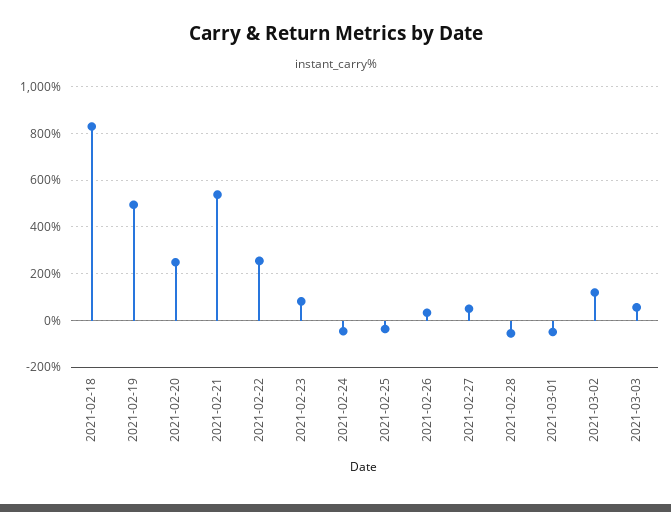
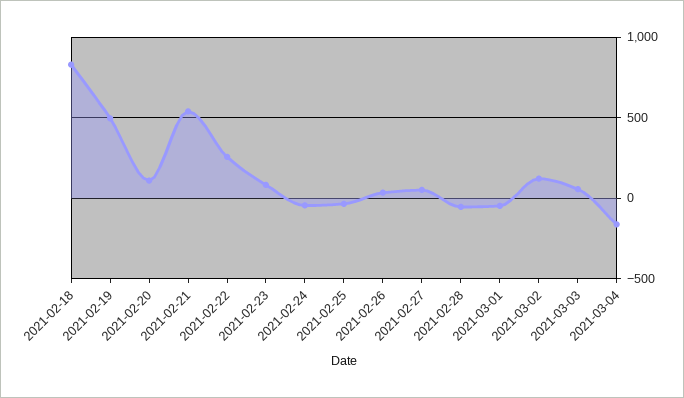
2021-02-20: 250 -> 100
2021-03-04: none -> -150

